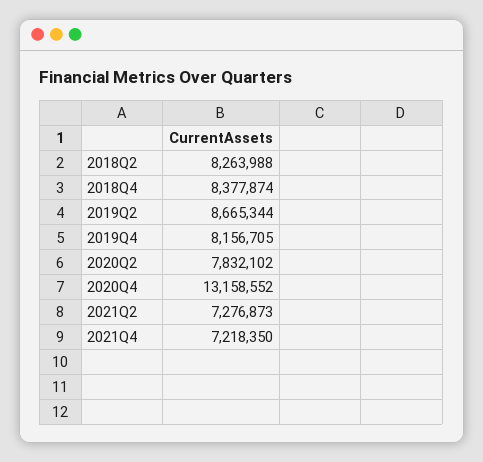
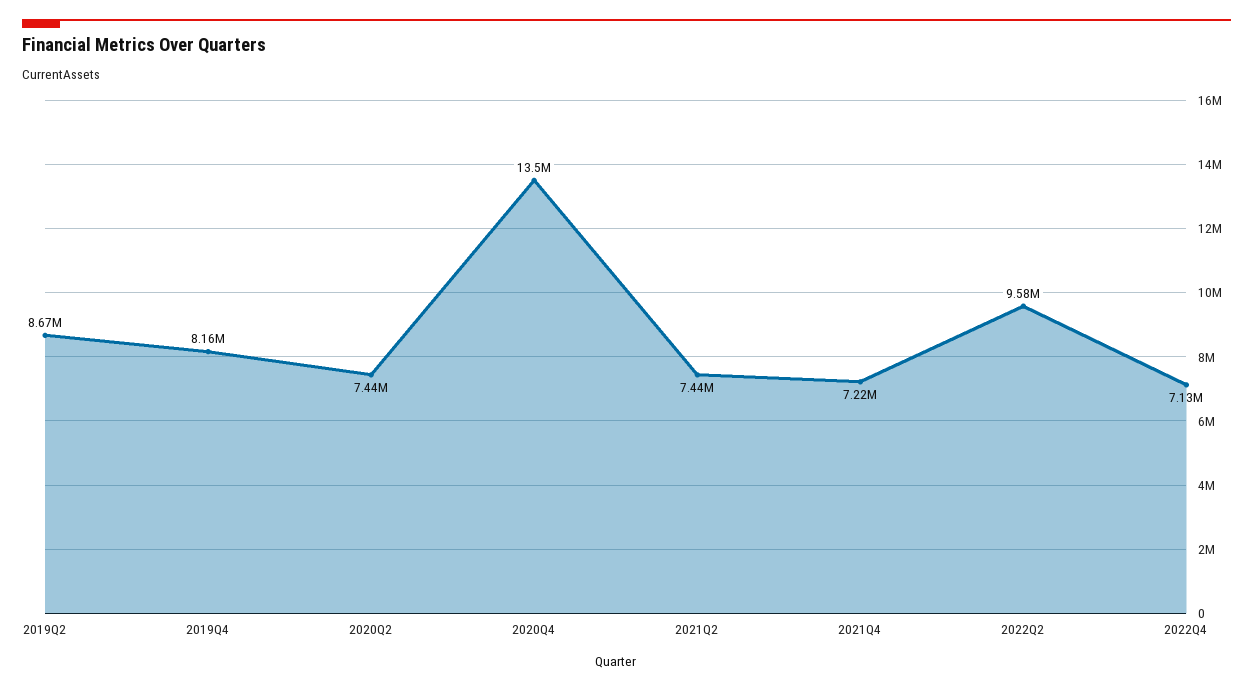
2018Q2: 8263988 -> none
2018Q4: 8377874 -> none
2020Q2: 7832102 -> 7440000
2020Q4: 13158552 -> 13500000
2021Q2: 7276873 -> 7440000
2022Q2: none -> 9580000
2022Q4: none -> 7130000

